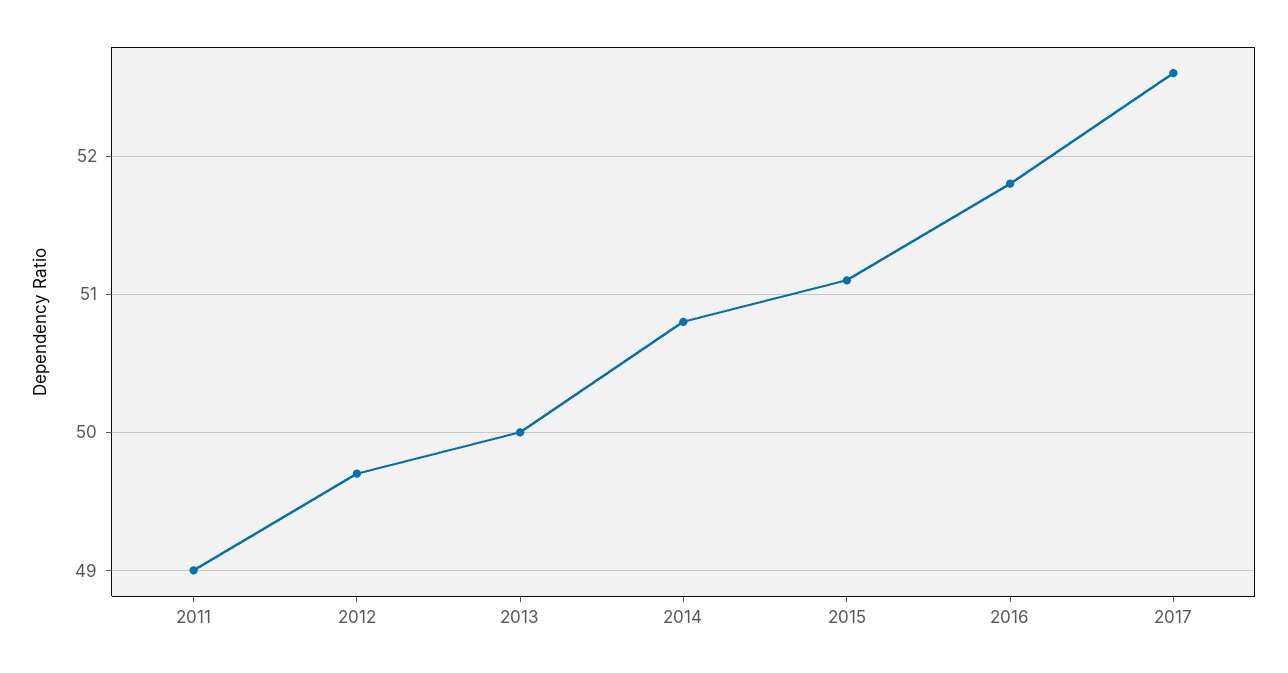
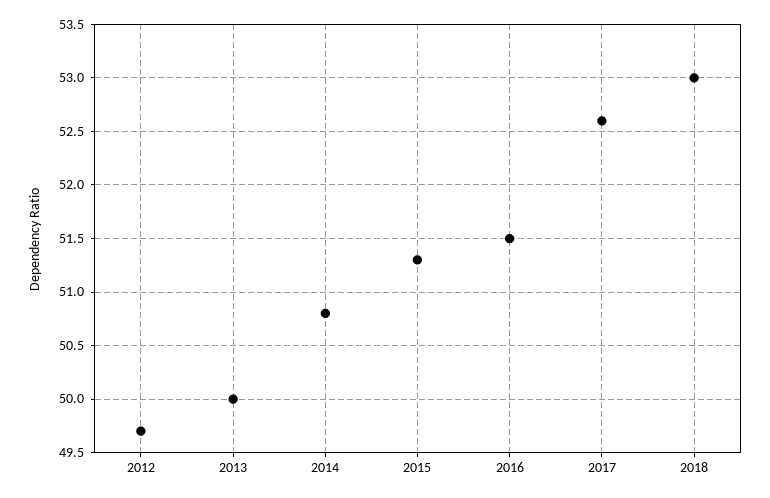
2011: 49 -> none
2015: 51.1 -> 51.3
2016: 51.8 -> 51.5
2018: none -> 53

